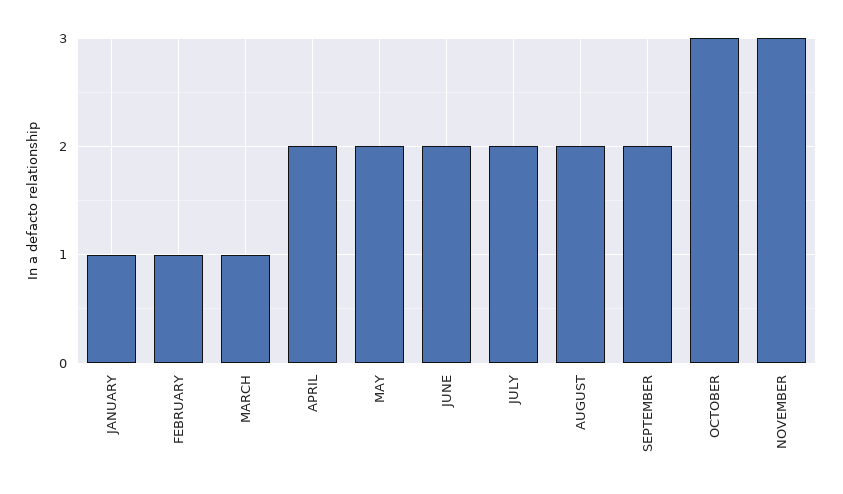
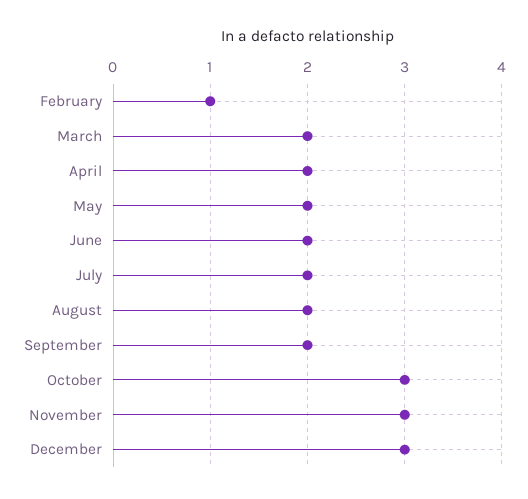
JANUARY: 1 -> none
MARCH: 1 -> 2
December: none -> 3

